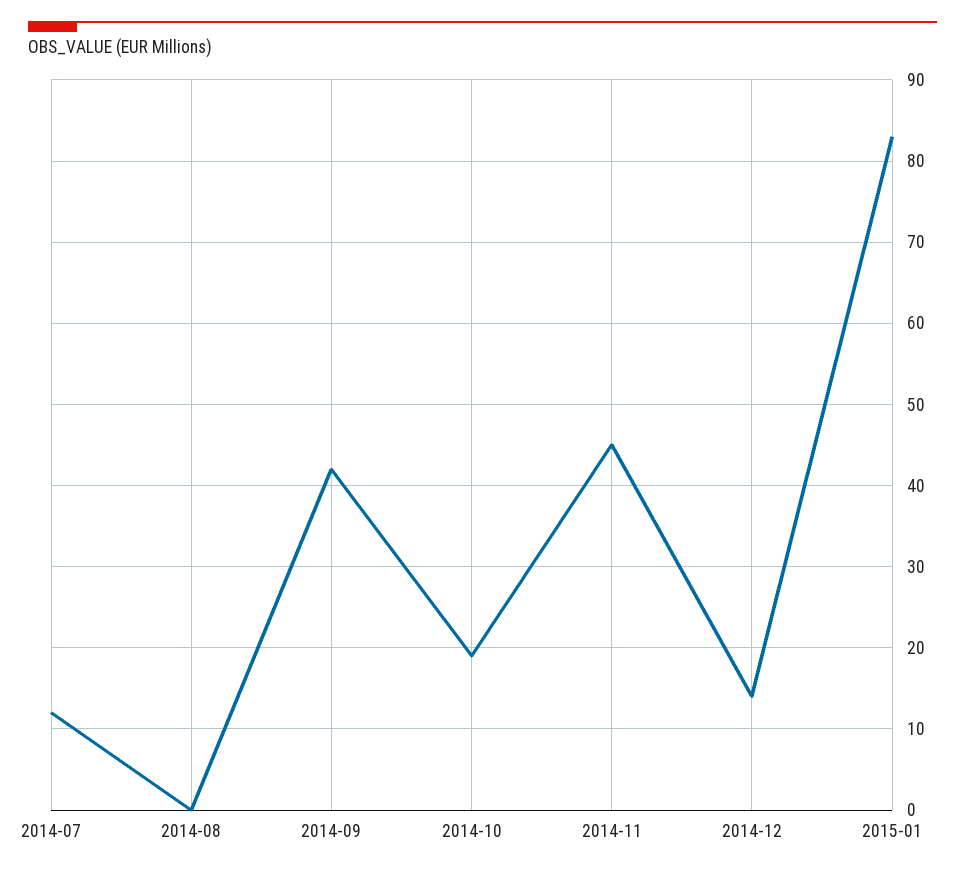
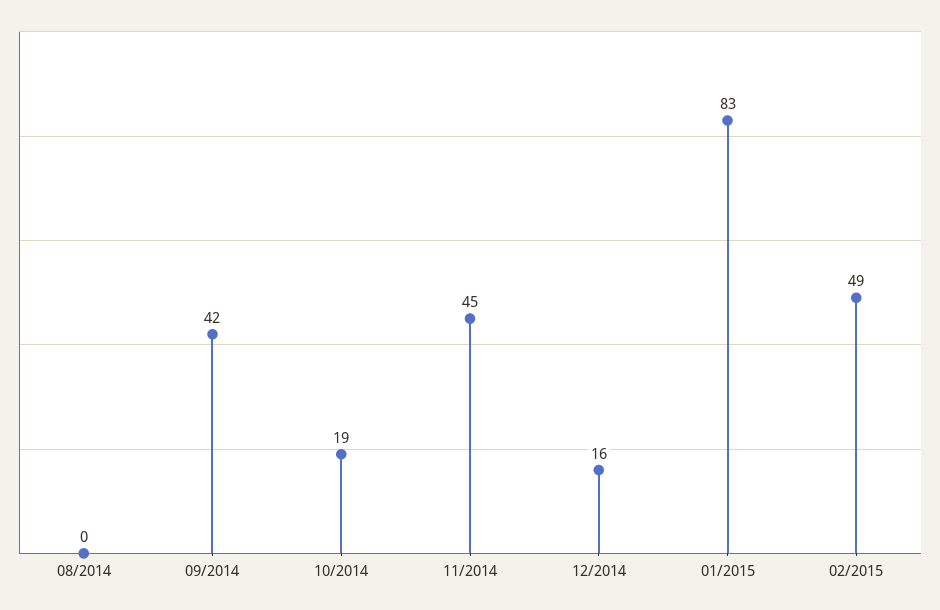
2014-07: 12 -> none
2014-12: 14 -> 16
02/2015: none -> 49

